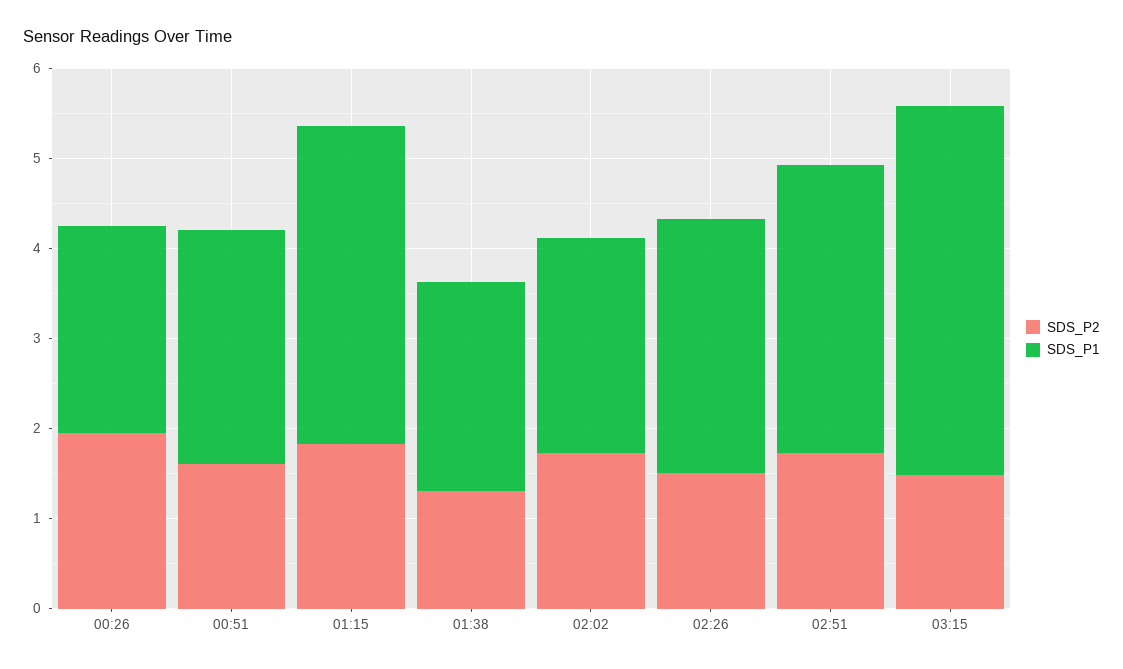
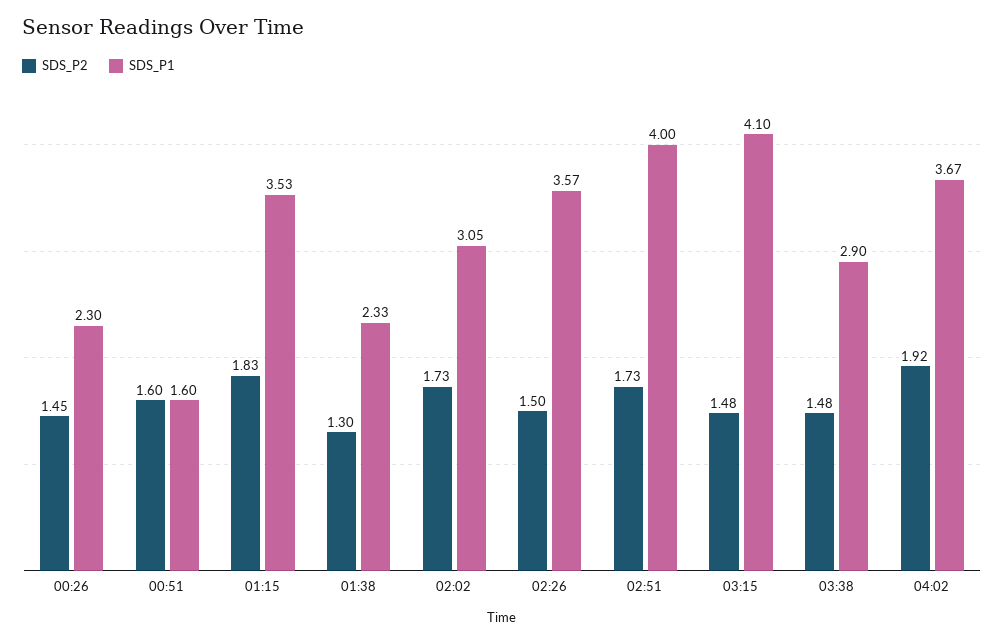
SDS_P2, 00:26: 2 -> 1.45
SDS_P1, 00:51: 2.6 -> 1.6
SDS_P1, 02:02: 2.4 -> 3.05
SDS_P1, 02:26: 2.8 -> 3.57
SDS_P1, 02:51: 3.2 -> 4
SDS_P2, 03:38: none -> 1.48
SDS_P1, 03:38: none -> 2.9
SDS_P2, 04:02: none -> 1.92
SDS_P1, 04:02: none -> 3.67

